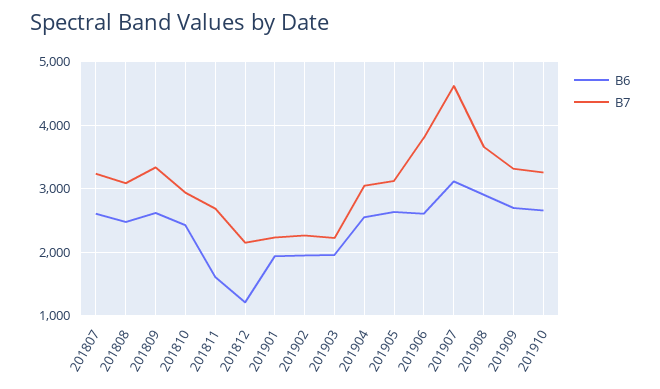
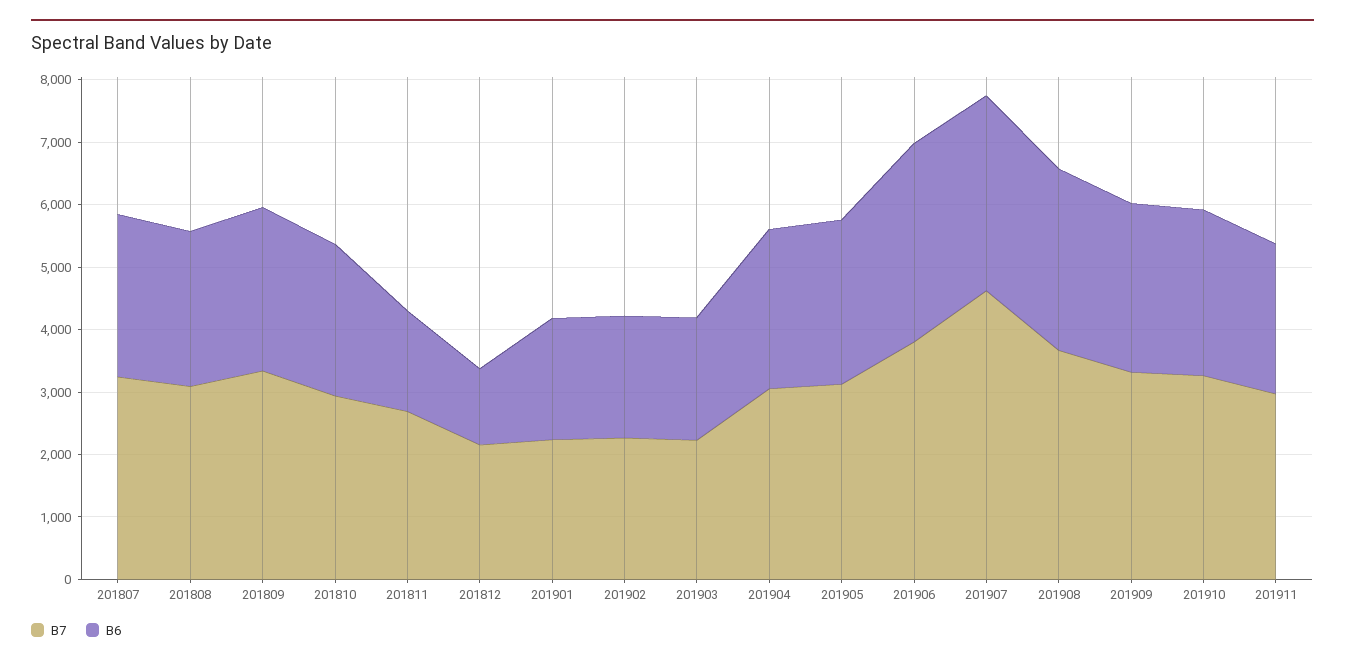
B6, 201906: 2600 -> 3200
B7, 201911: none -> 3000
B6, 201911: none -> 2400

